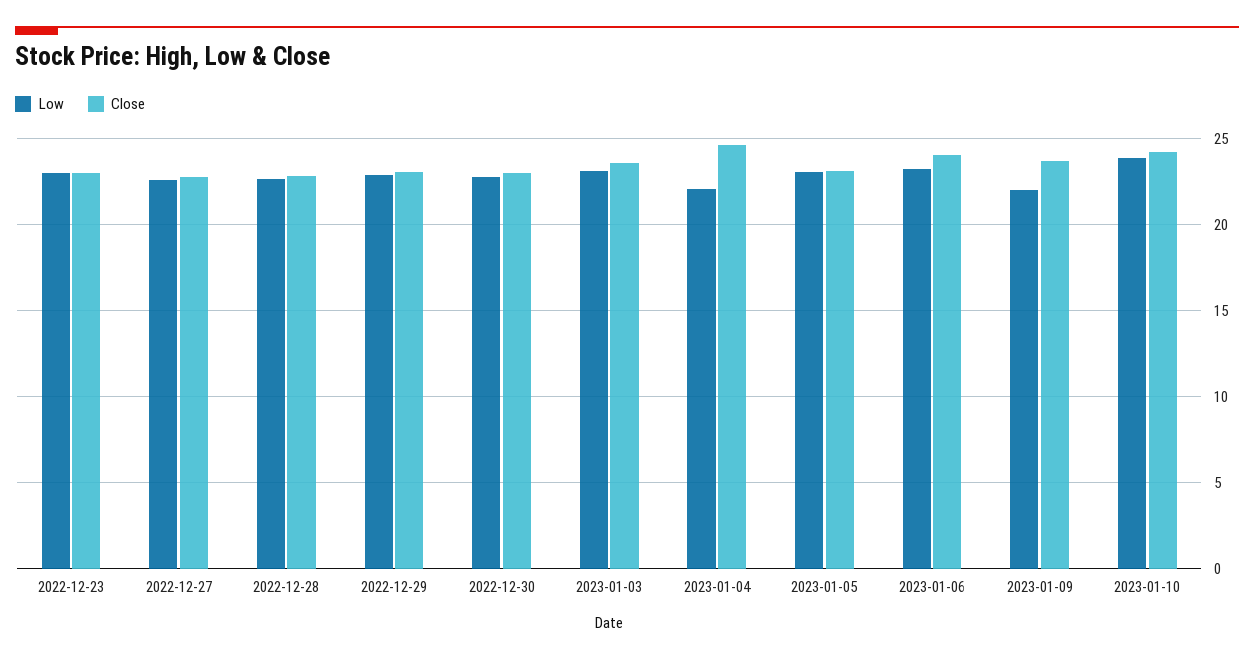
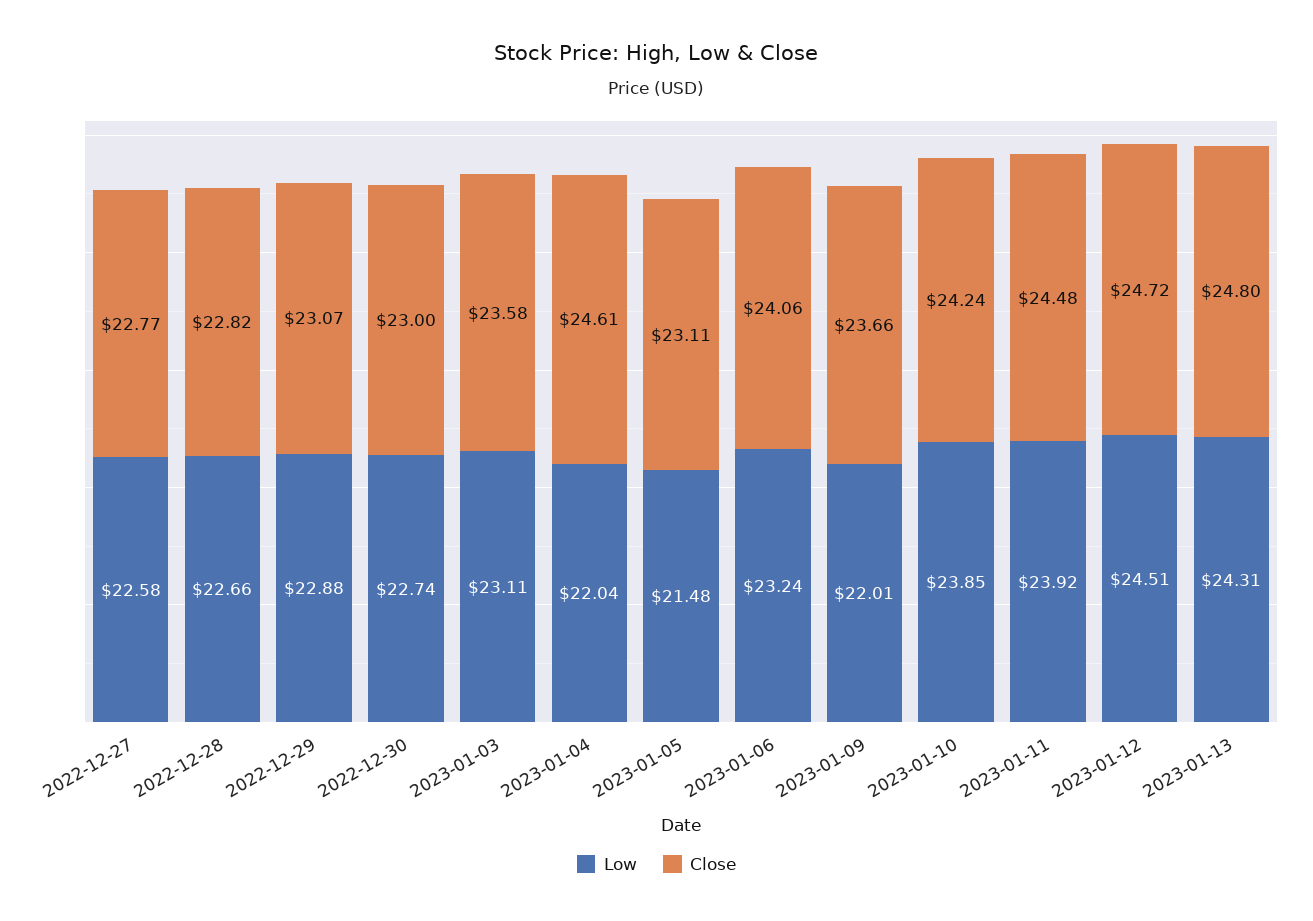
Low, 2022-12-23: 23 -> none
Close, 2022-12-23: 23 -> none
Low, 2023-01-05: 23 -> 21.48
Low, 2023-01-11: none -> 23.92
Close, 2023-01-11: none -> 24.48
Low, 2023-01-12: none -> 24.51
Close, 2023-01-12: none -> 24.72
Low, 2023-01-13: none -> 24.31
Close, 2023-01-13: none -> 24.8

